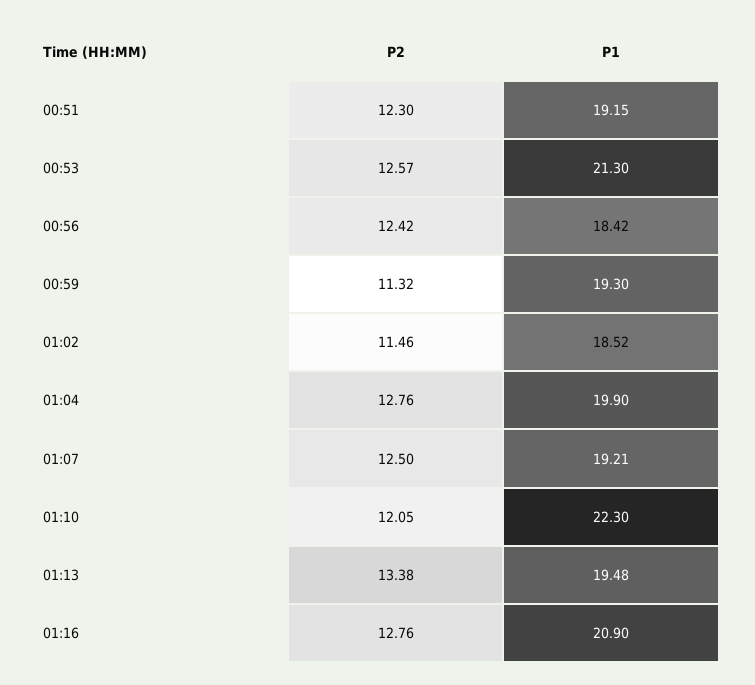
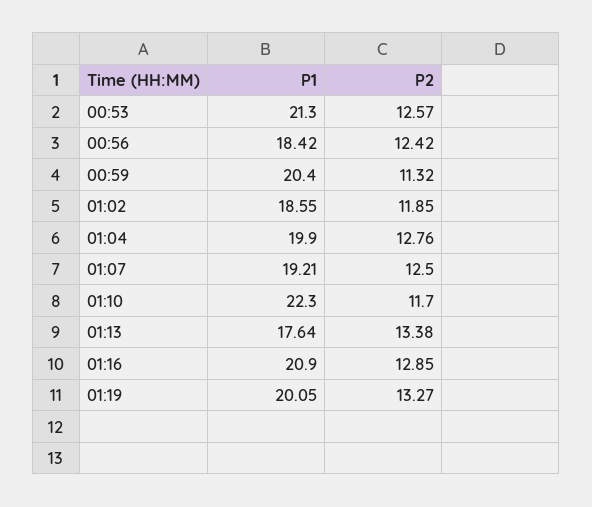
P2, 00:51: 12.3 -> none
P1, 00:51: 19.15 -> none
P1, 00:59: 19.3 -> 20.4
P2, 01:02: 11.46 -> 11.85
P1, 01:02: 18.52 -> 18.55
P2, 01:10: 12.05 -> 11.7
P1, 01:13: 19.48 -> 17.64
P2, 01:16: 12.76 -> 12.85
P1, 01:19: none -> 20.05
P2, 01:19: none -> 13.27

